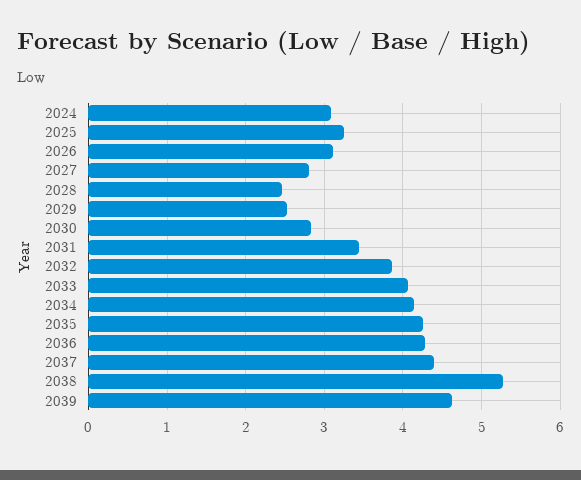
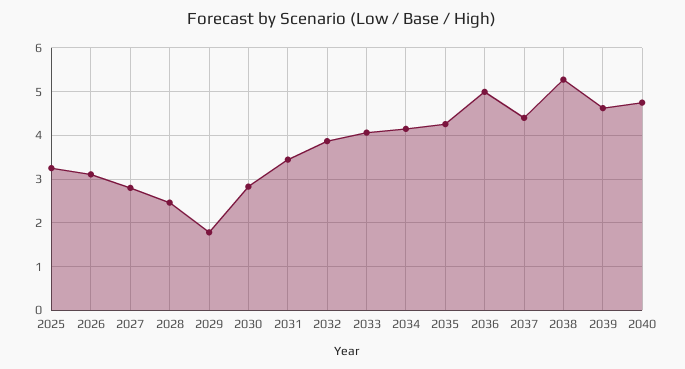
2024: 3.1 -> none
2029: 2.5 -> 1.8
2036: 4.3 -> 5
2040: none -> 4.8

